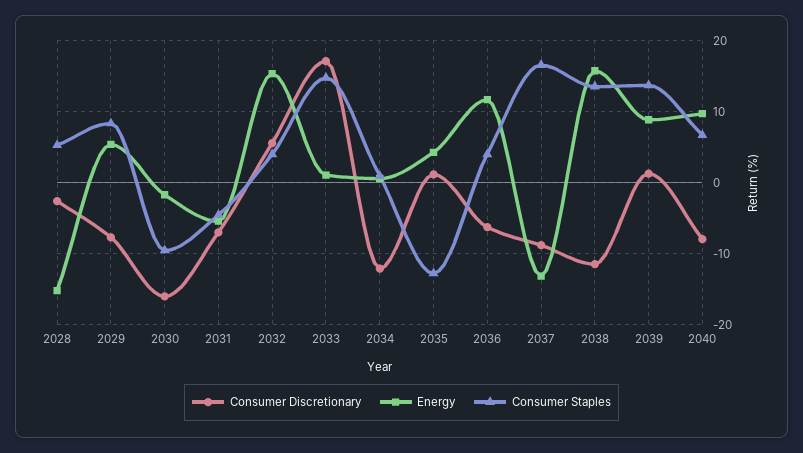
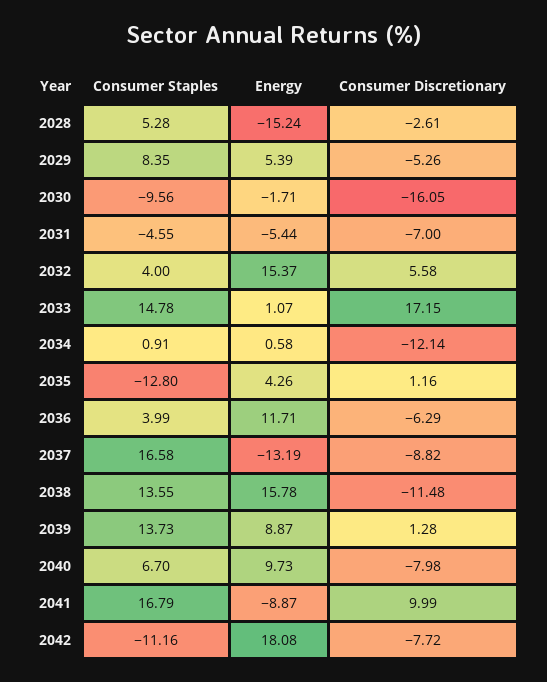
Consumer Discretionary, 2029: -8 -> -5.26
Consumer Staples, 2041: none -> 16.79
Energy, 2041: none -> -8.87
Consumer Discretionary, 2041: none -> 9.99
Consumer Staples, 2042: none -> -11.16
Energy, 2042: none -> 18.08
Consumer Discretionary, 2042: none -> -7.72

